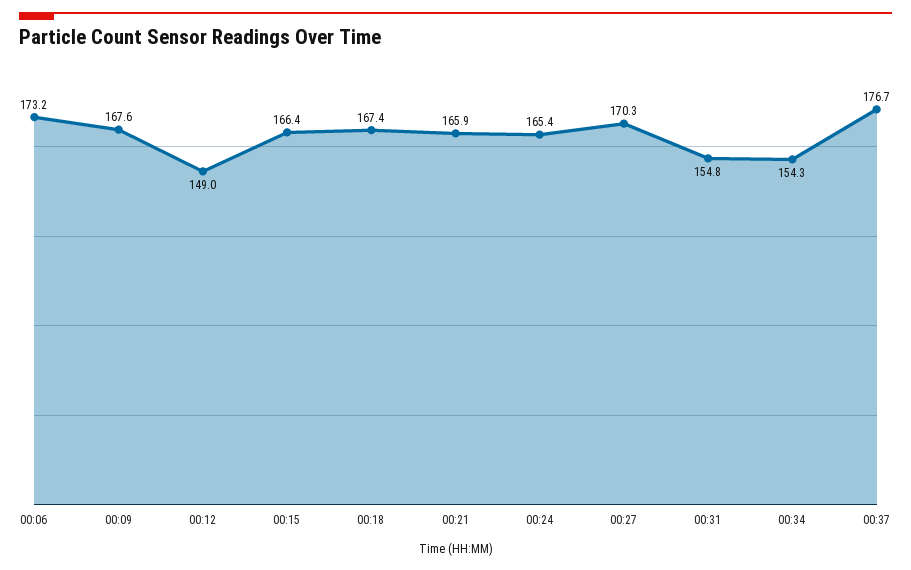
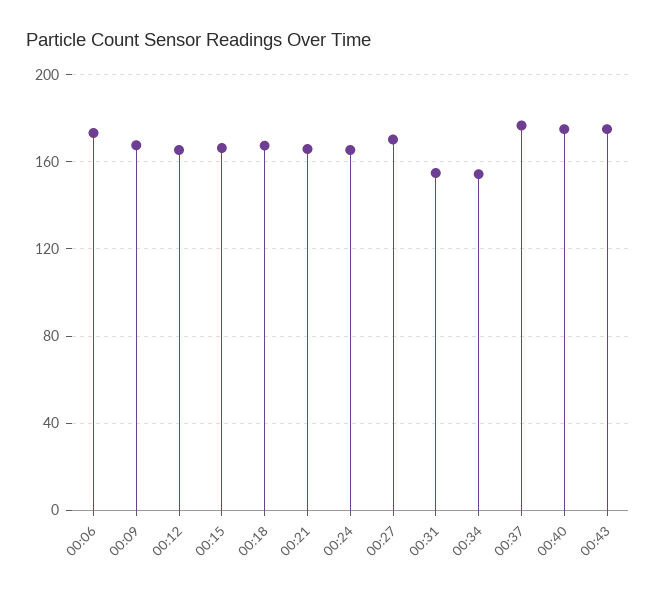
00:12: 149 -> 165
00:40: none -> 175
00:43: none -> 175

